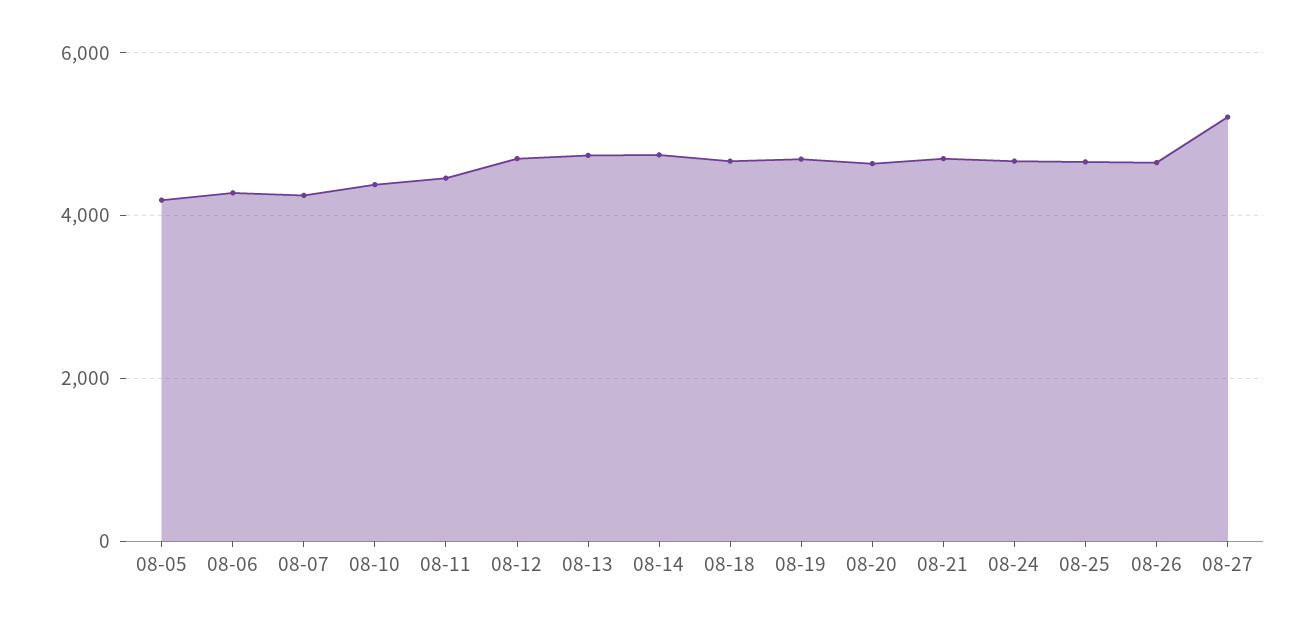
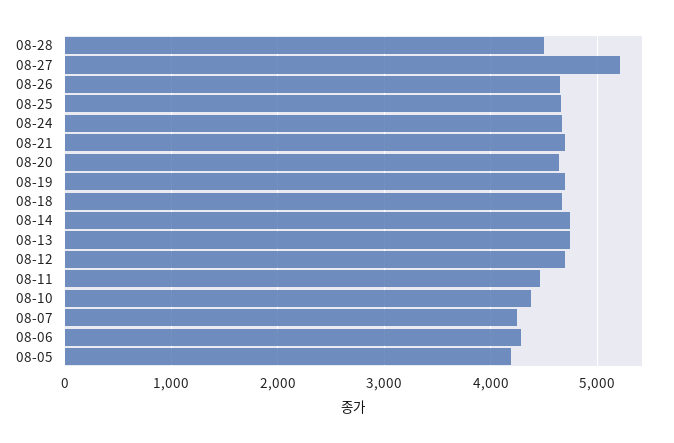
08-28: none -> 4500

